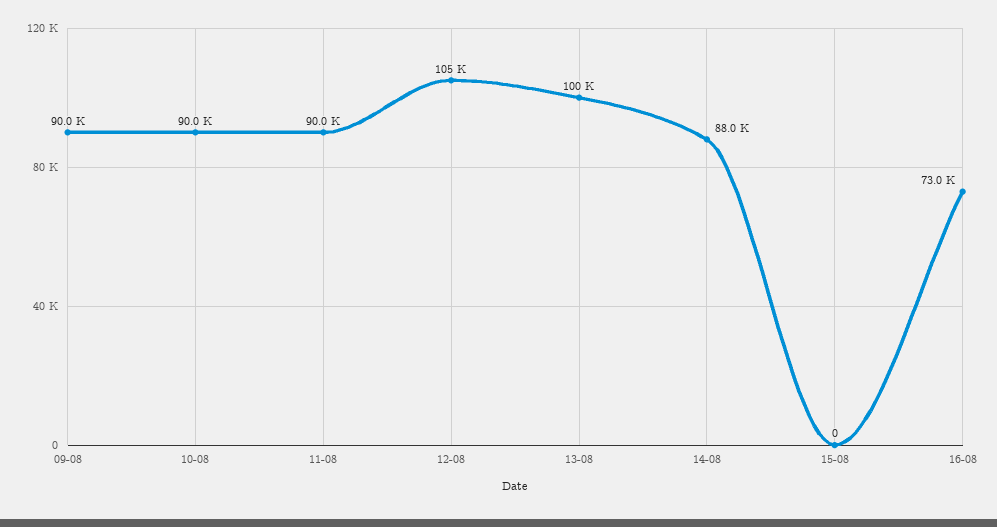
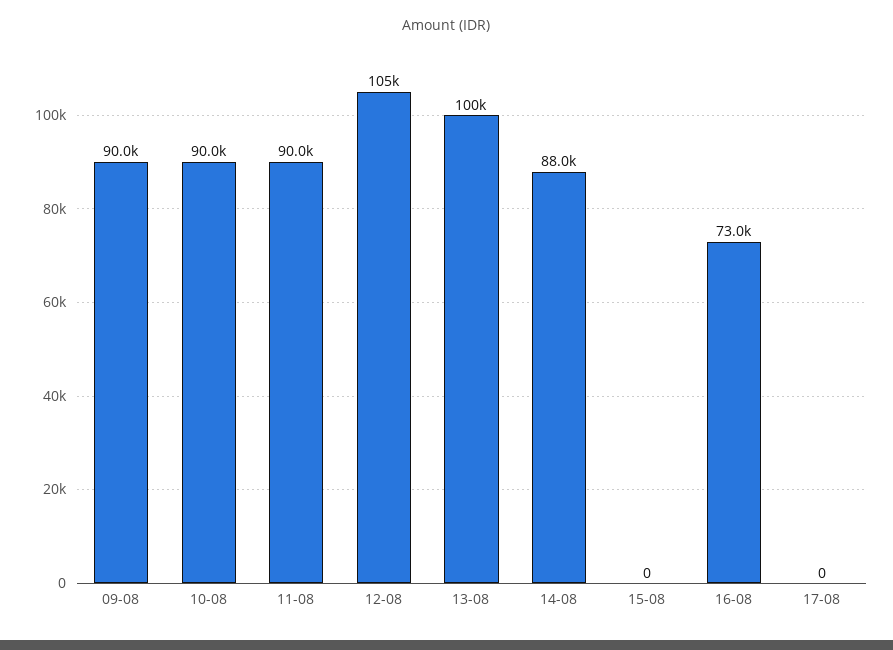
17-08: none -> 0

